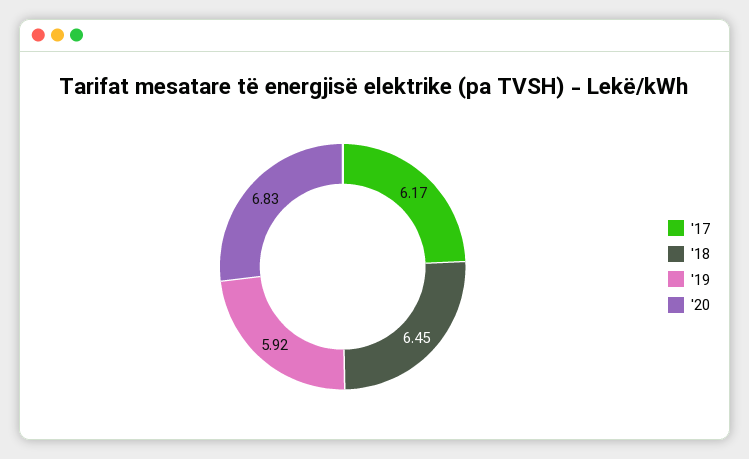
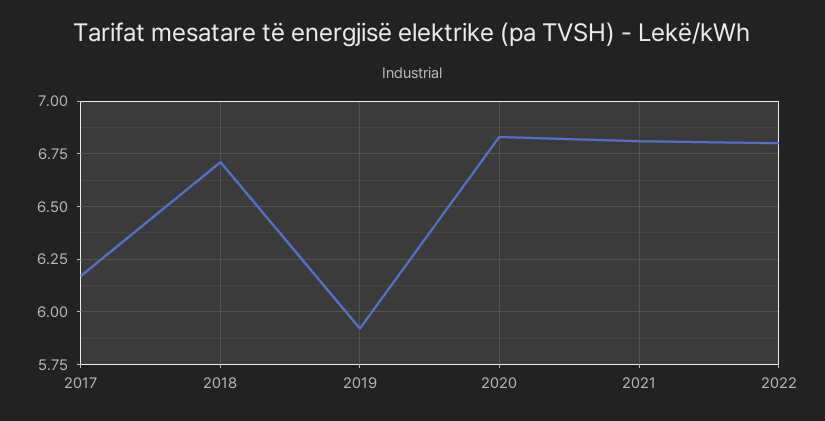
'18: 6.45 -> 6.7
2021: none -> 6.8
2022: none -> 6.8

